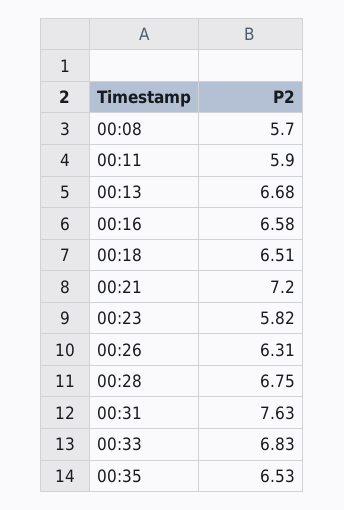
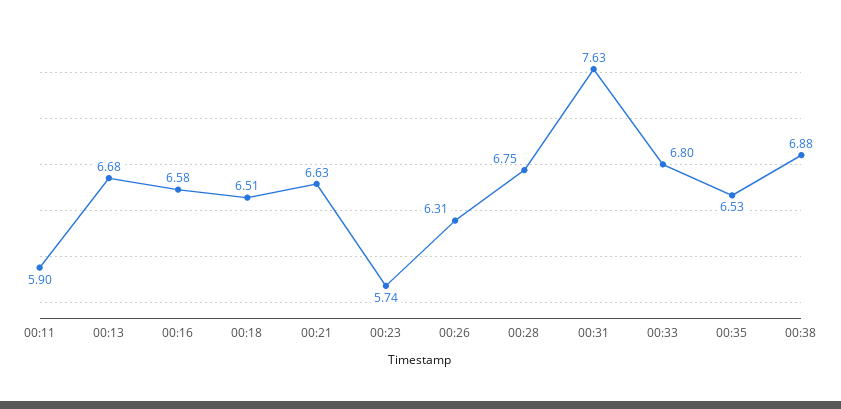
00:08: 5.7 -> none
00:21: 7.2 -> 6.63
00:23: 5.82 -> 5.74
00:33: 6.83 -> 6.8
00:38: none -> 6.88

